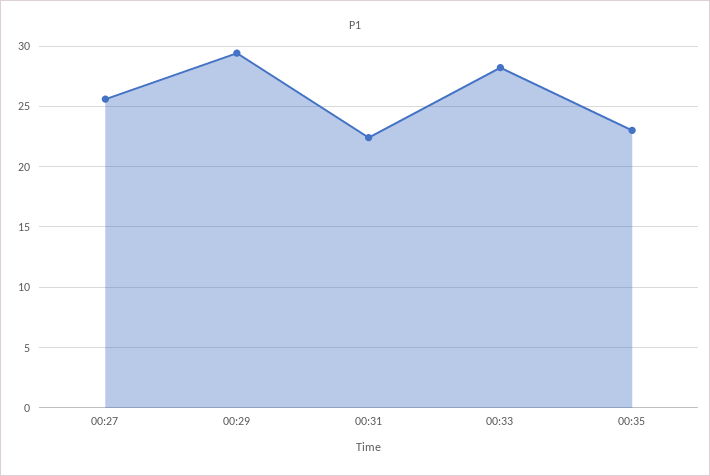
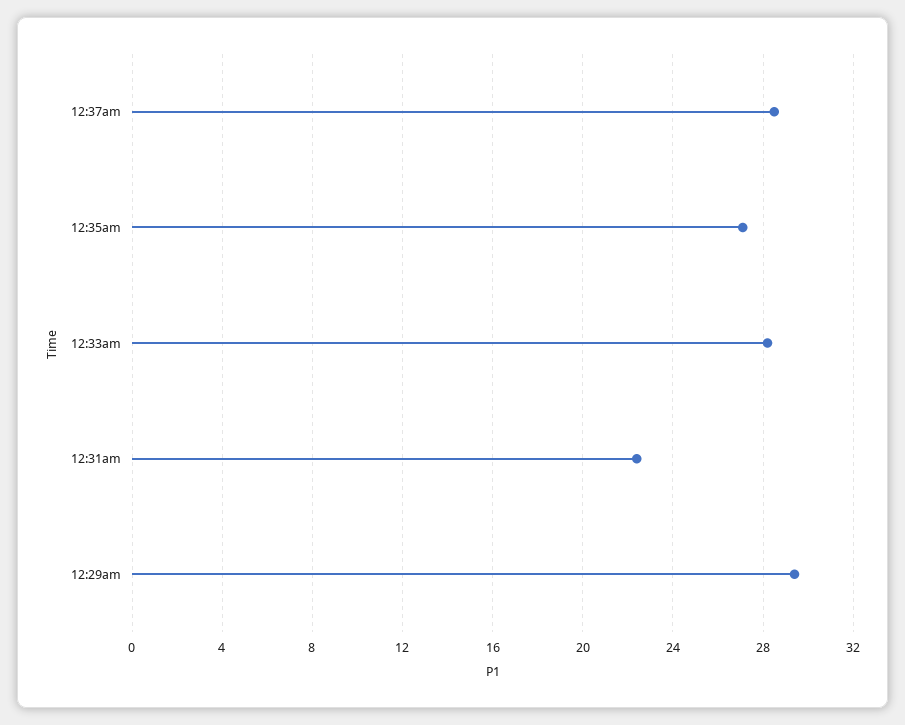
00:27: 25.5 -> none
00:35: 23 -> 27
12:37am: none -> 28.5

